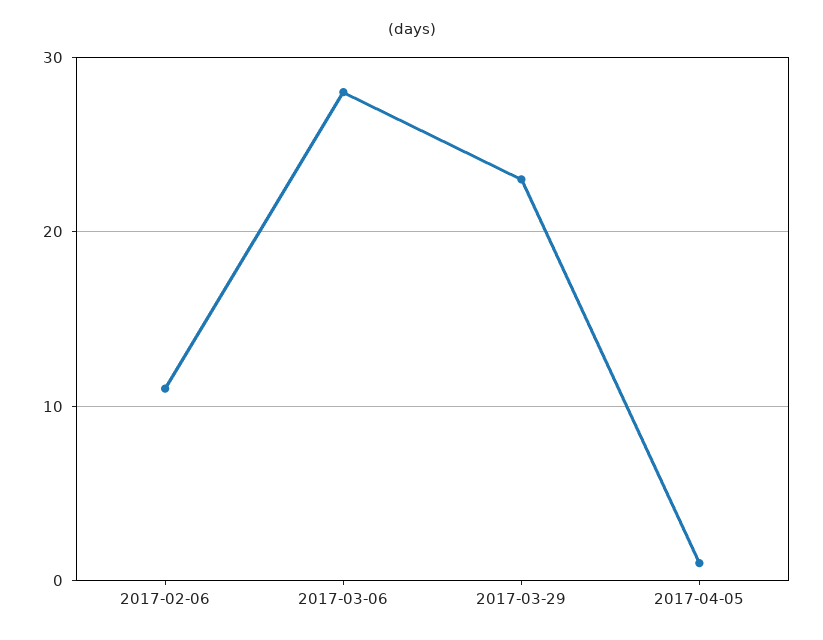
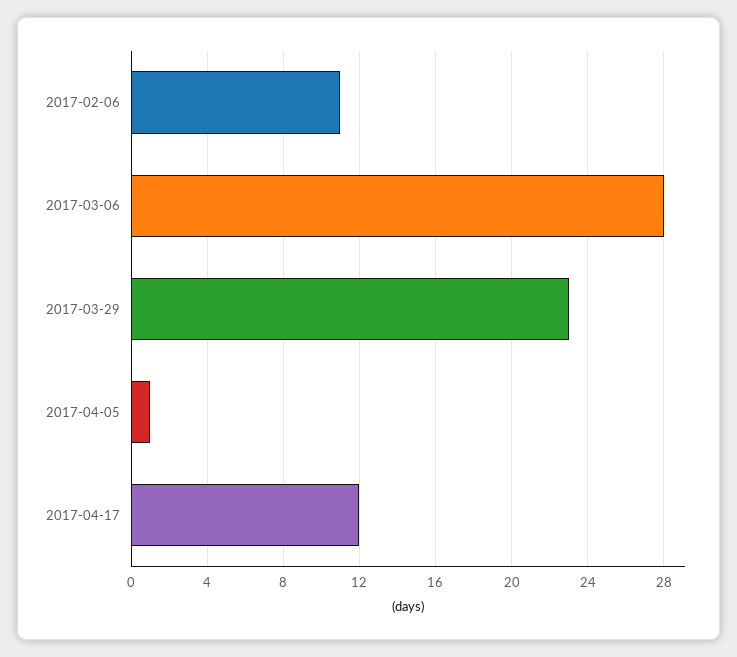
2017-04-17: none -> 12

